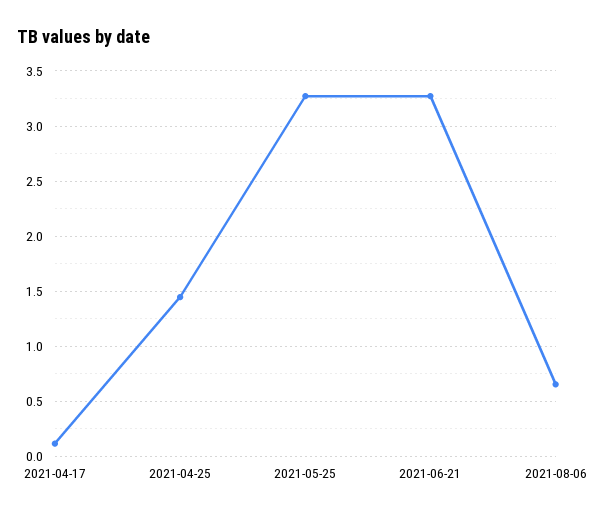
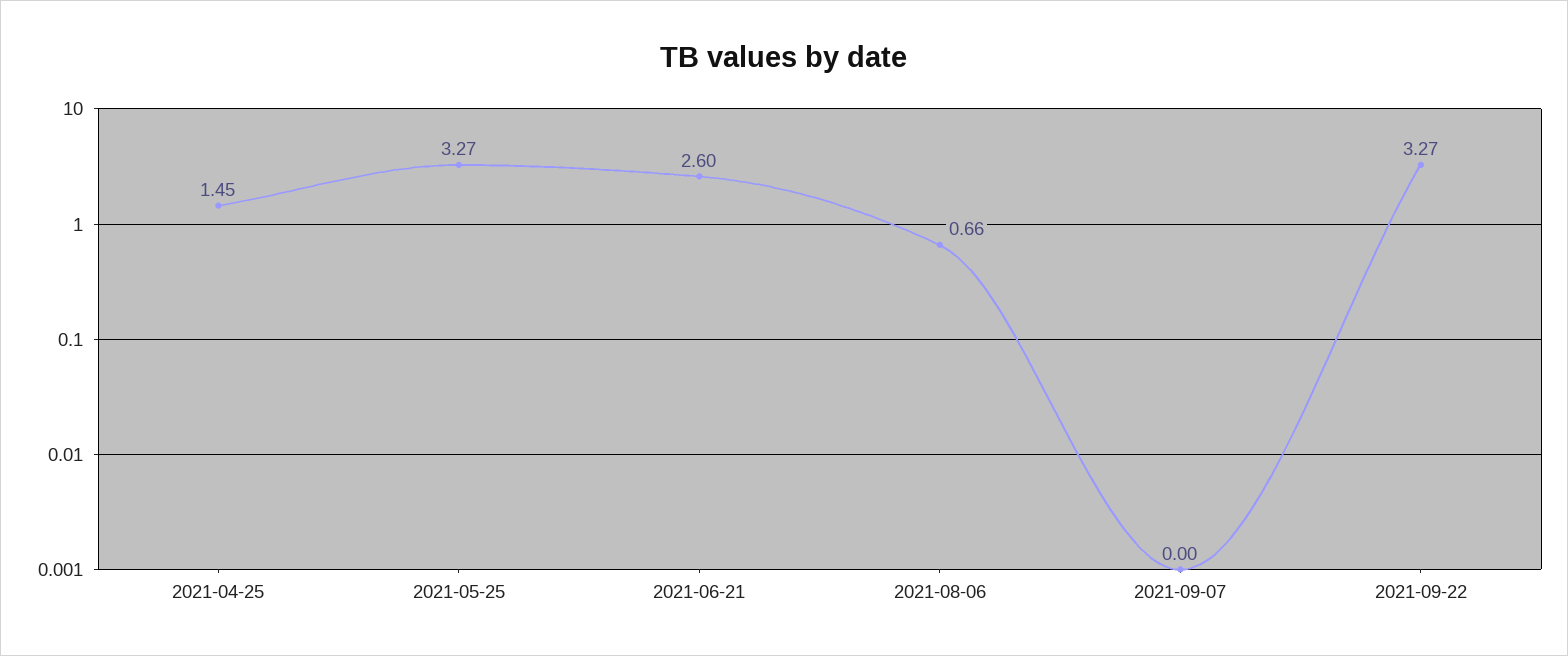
2021-04-17: 0.1 -> none
2021-06-21: 3.3 -> 2.6
2021-09-07: none -> 0
2021-09-22: none -> 3.27

